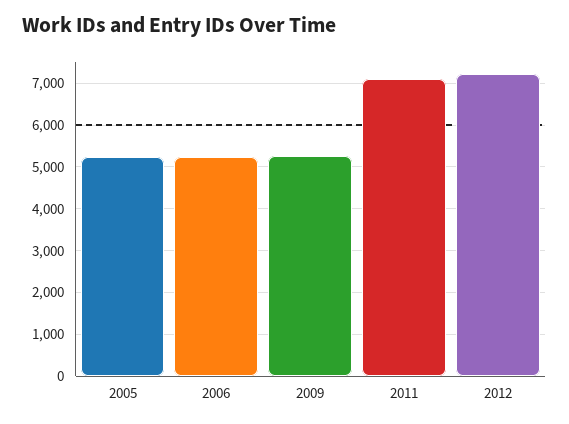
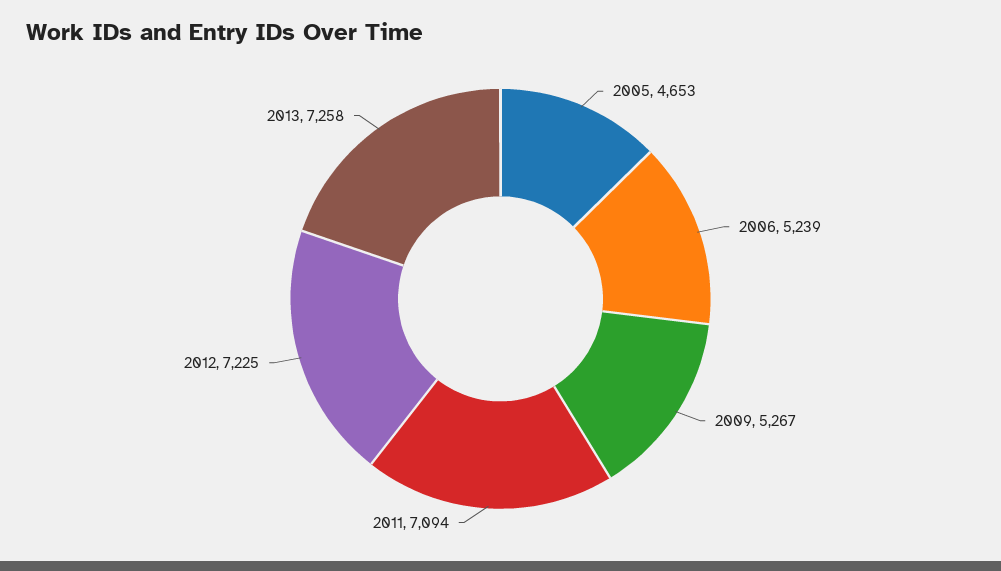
2005: 5200 -> 4653
2013: none -> 7258

